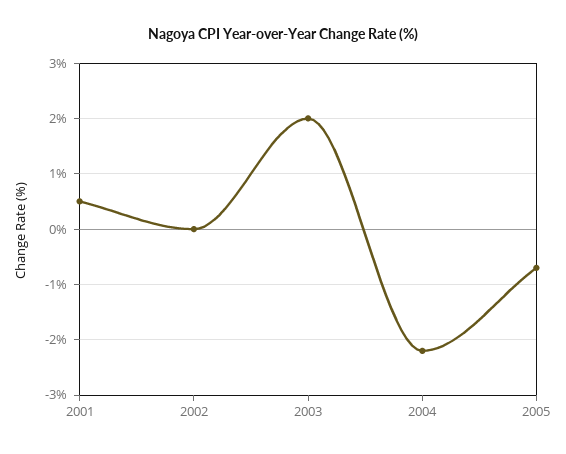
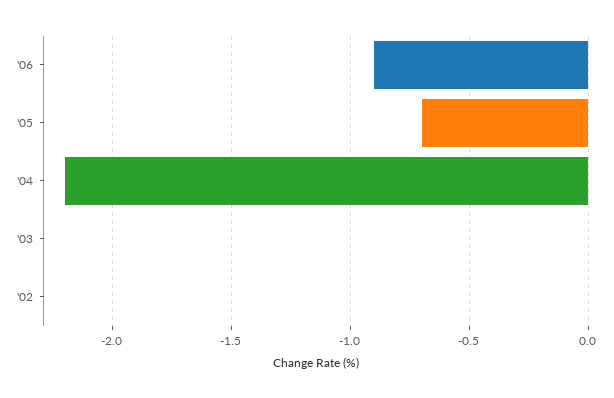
2001: 0.5 -> none
2003: 2 -> 0
'06: none -> -0.9

